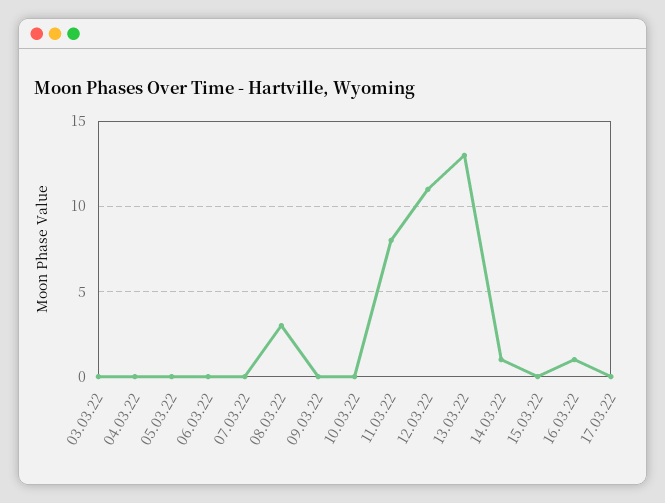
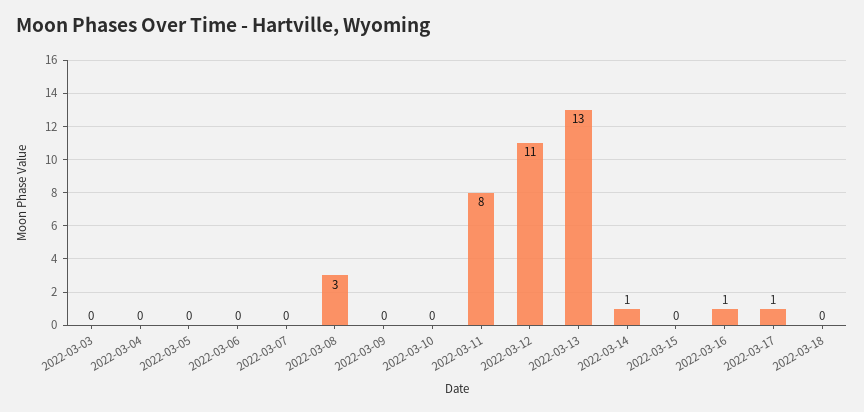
17.03.22: 0 -> 1
2022-03-18: none -> 0

